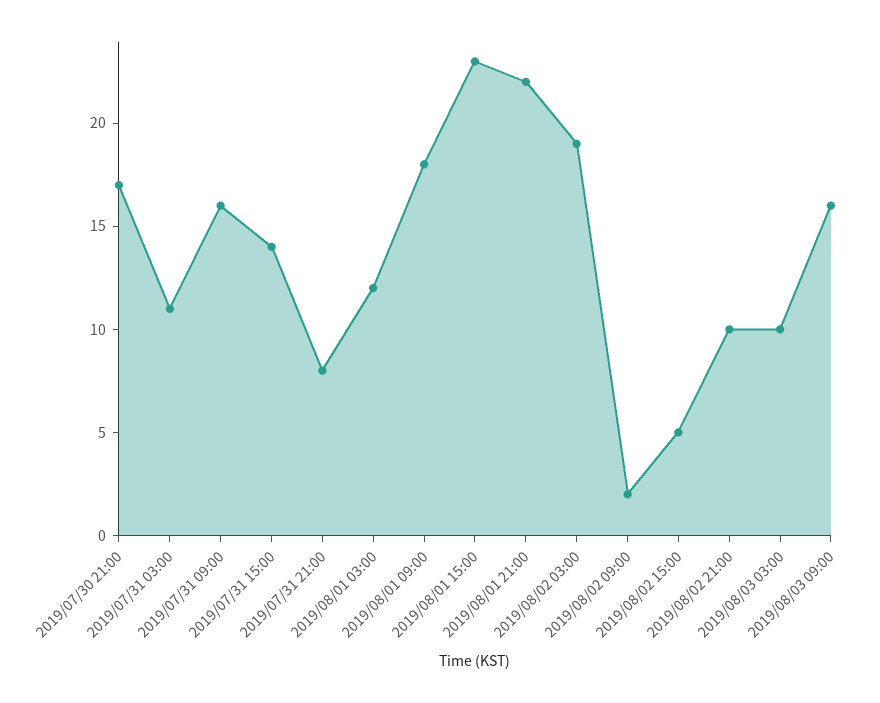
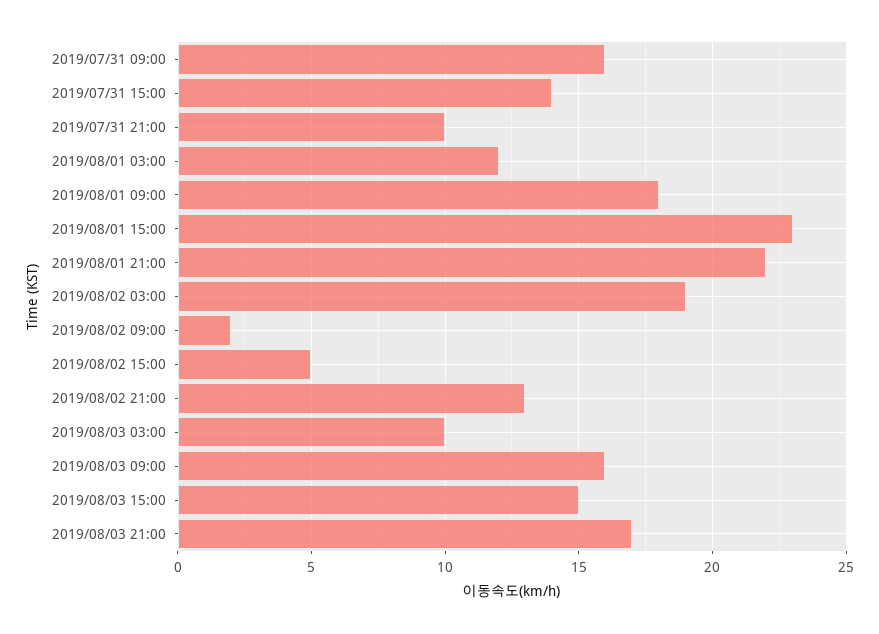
2019/07/30 21:00: 17 -> none
2019/07/31 03:00: 11 -> none
2019/07/31 21:00: 8 -> 10
2019/08/02 21:00: 10 -> 13
2019/08/03 15:00: none -> 15
2019/08/03 21:00: none -> 17

